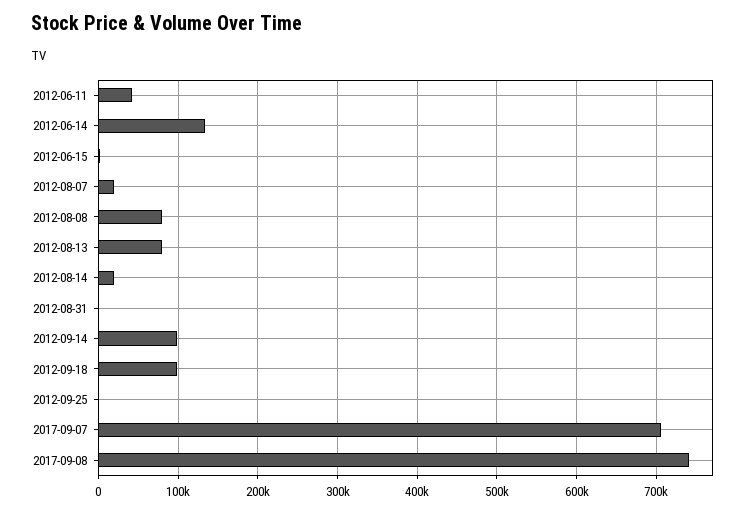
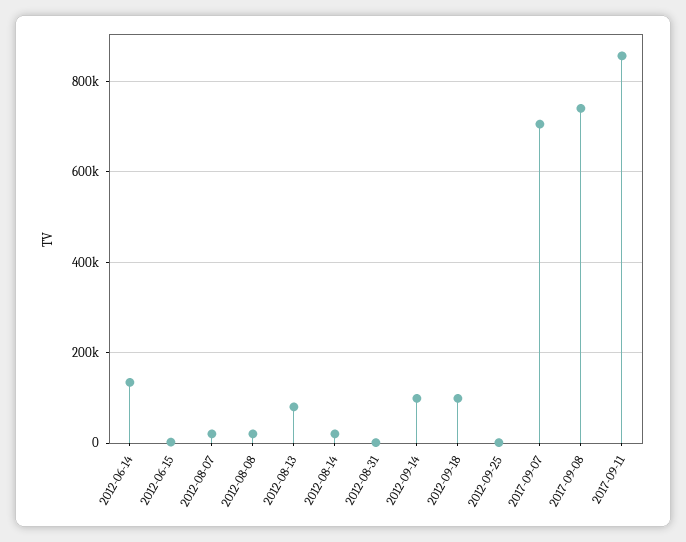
2012-06-11: 40000 -> none
2012-08-08: 80000 -> 20000
2017-09-11: none -> 860000

